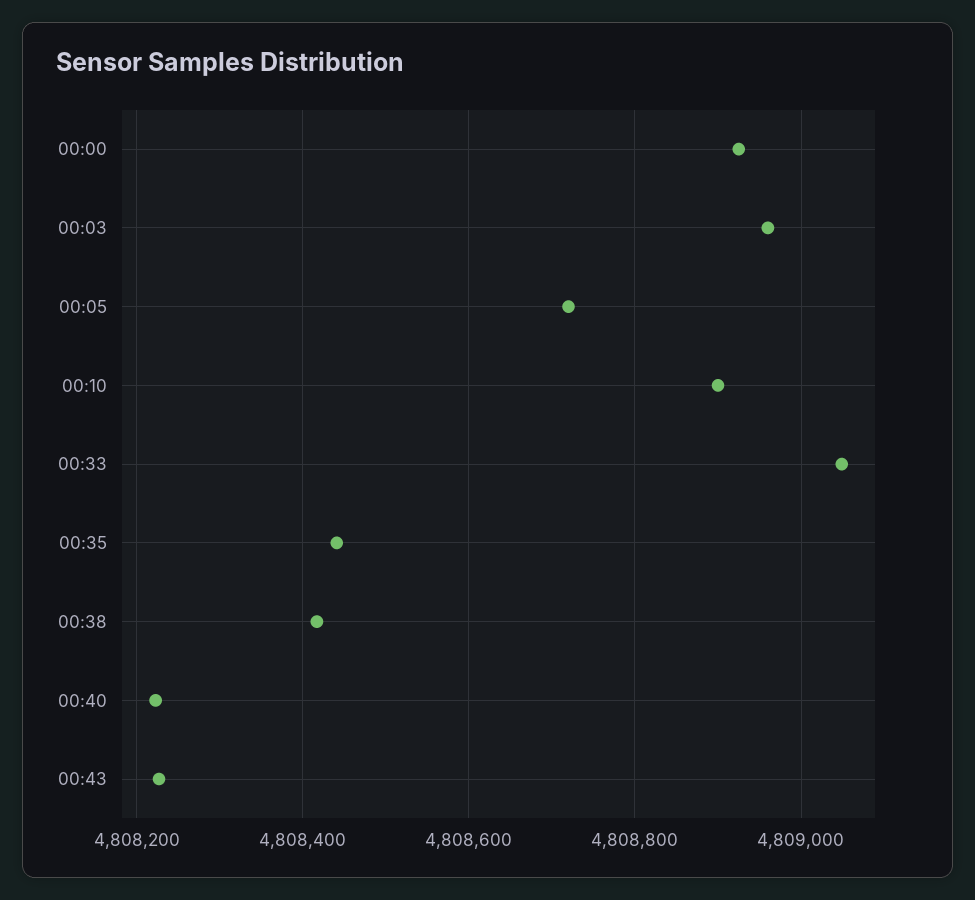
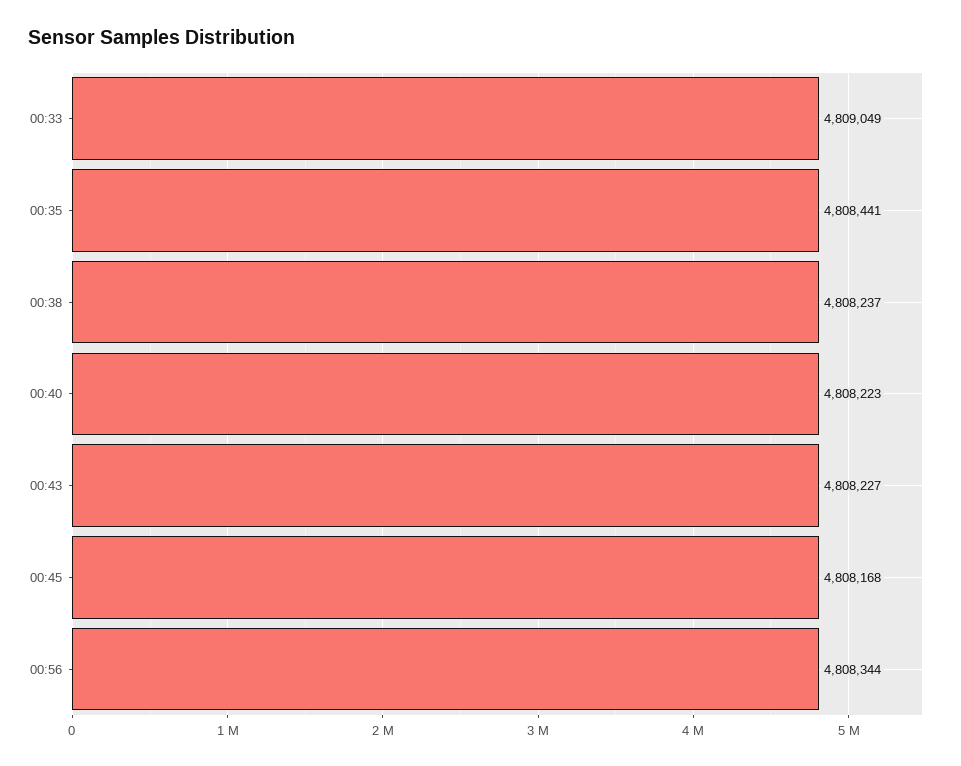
00:00: 4808920 -> none
00:03: 4808960 -> none
00:05: 4808720 -> none
00:10: 4808900 -> none
00:38: 4808420 -> 4808237
00:45: none -> 4808168
00:56: none -> 4808344

